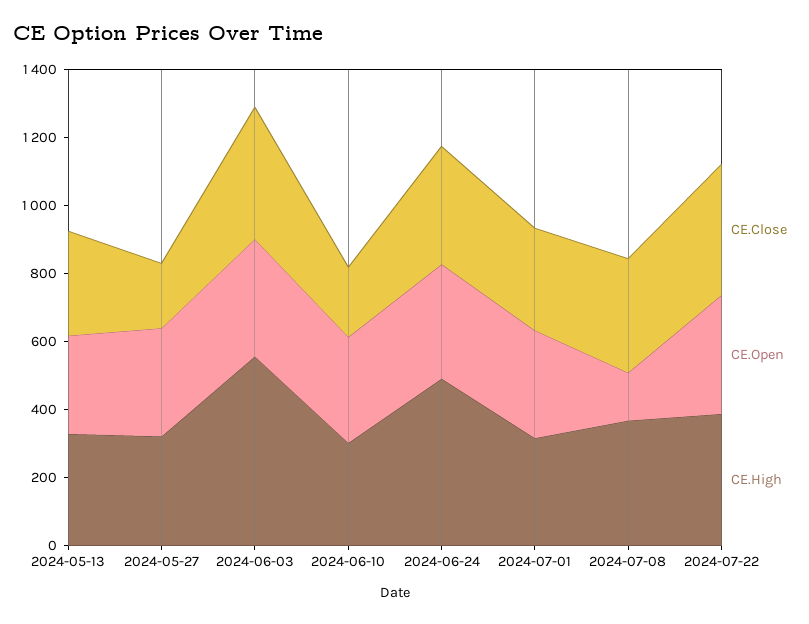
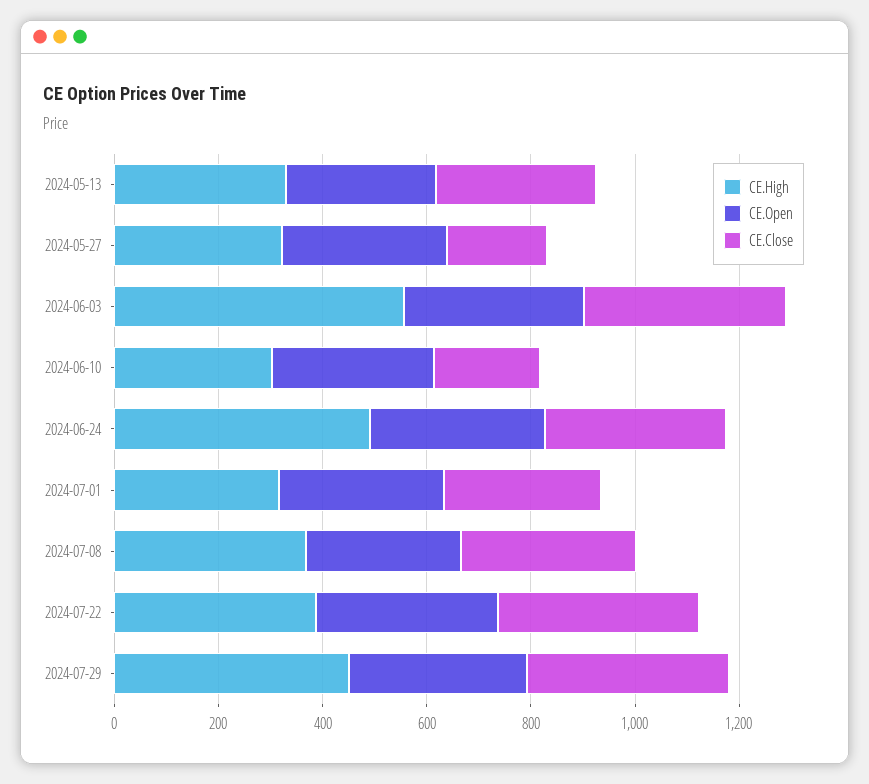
CE.Open, 2024-07-08: 150 -> 300
CE.High, 2024-07-29: none -> 450
CE.Open, 2024-07-29: none -> 350
CE.Close, 2024-07-29: none -> 400

